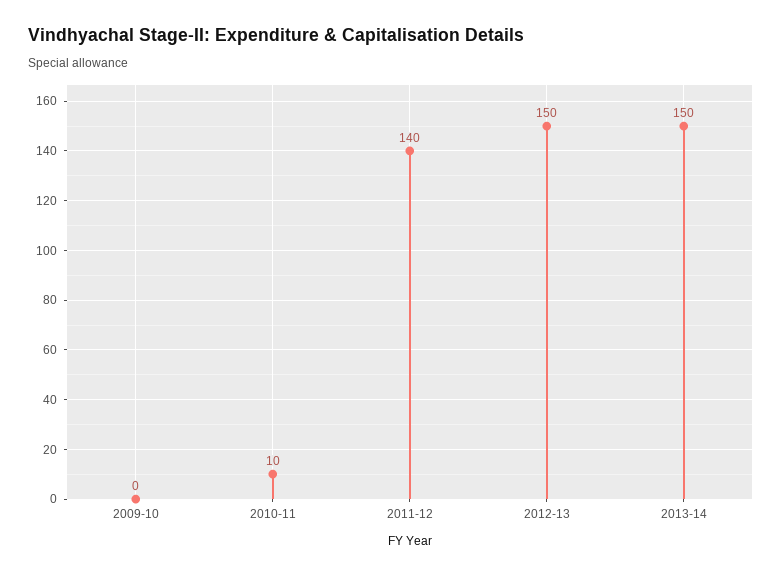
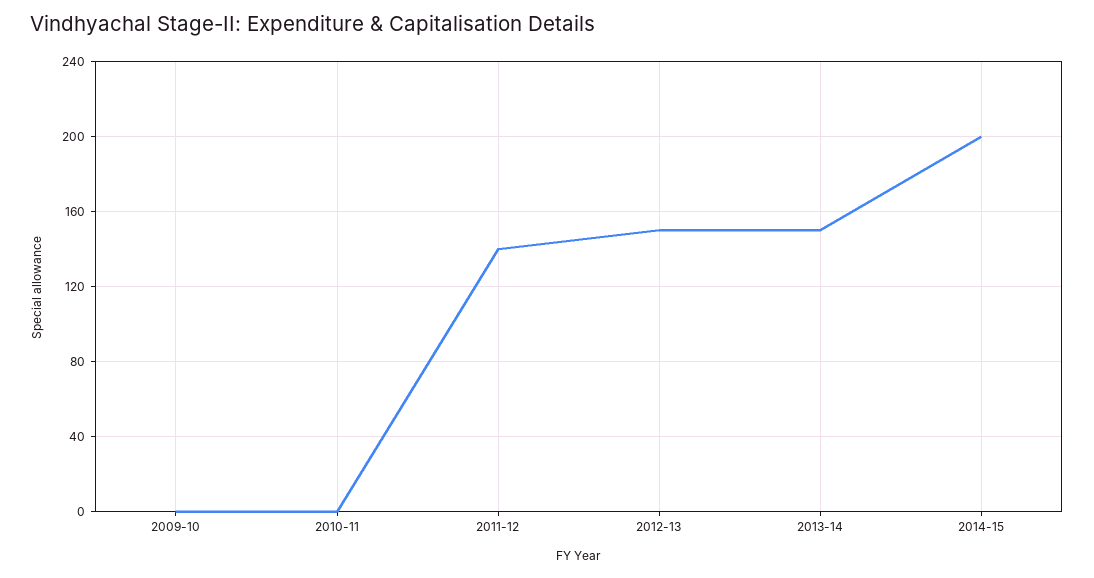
2010-11: 10 -> 0
2014-15: none -> 200

